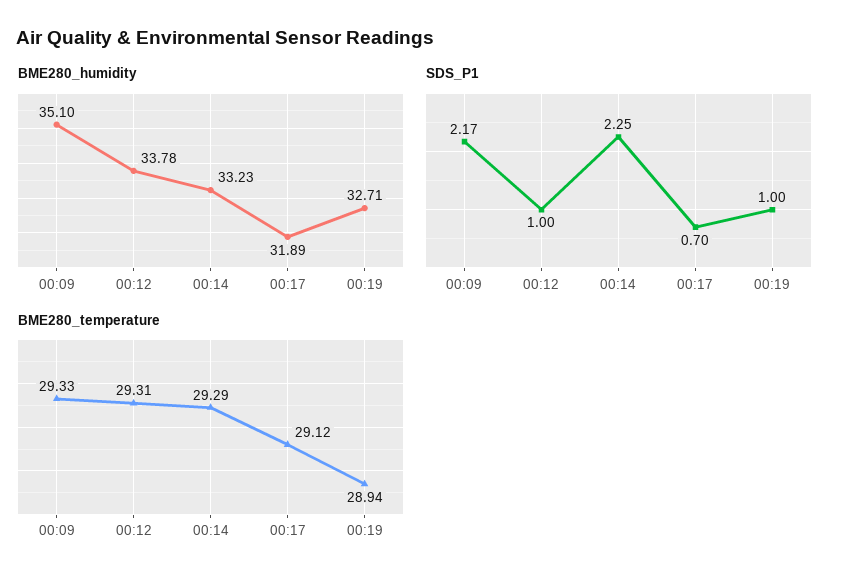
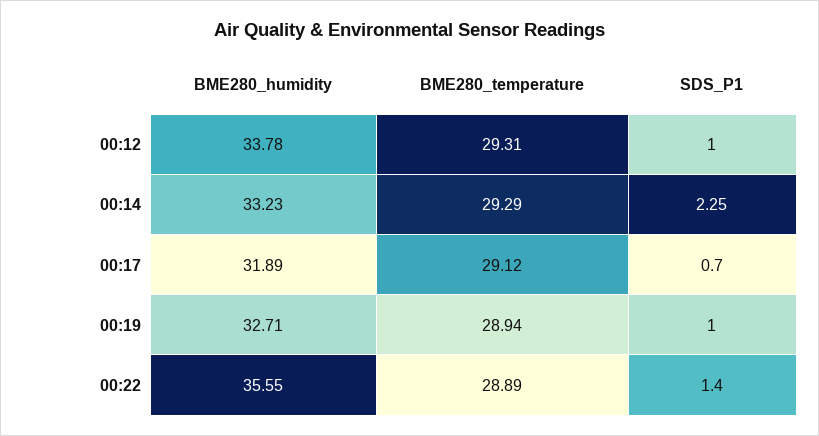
BME280_humidity, 00:09: 35.1 -> none
SDS_P1, 00:09: 2.17 -> none
BME280_temperature, 00:09: 29.33 -> none
BME280_humidity, 00:22: none -> 35.55
BME280_temperature, 00:22: none -> 28.89
SDS_P1, 00:22: none -> 1.4

